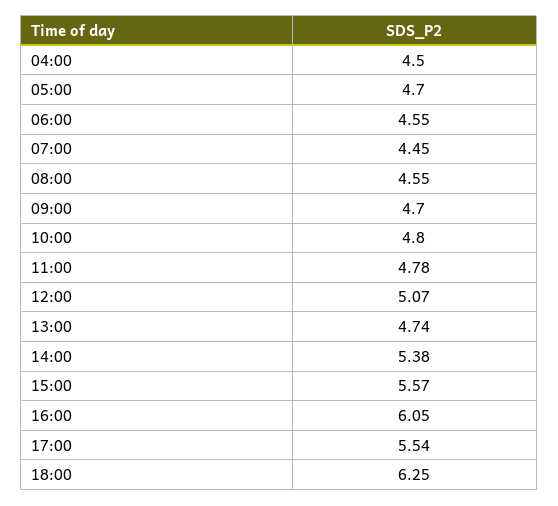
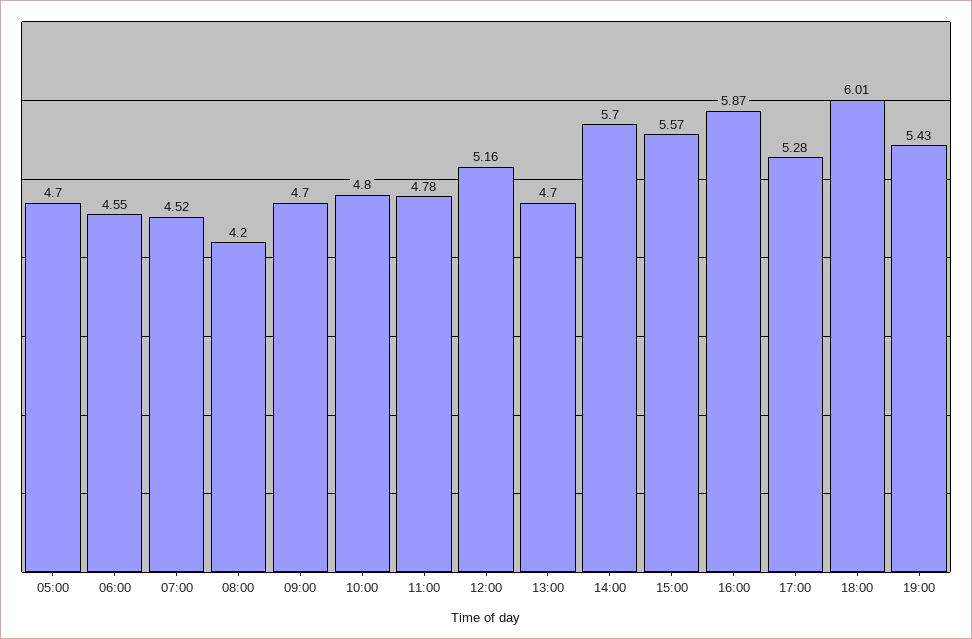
04:00: 4.5 -> none
07:00: 4.45 -> 4.52
08:00: 4.55 -> 4.2
12:00: 5.07 -> 5.16
13:00: 4.74 -> 4.7
14:00: 5.38 -> 5.7
16:00: 6.05 -> 5.87
17:00: 5.54 -> 5.28
18:00: 6.25 -> 6.01
19:00: none -> 5.43

